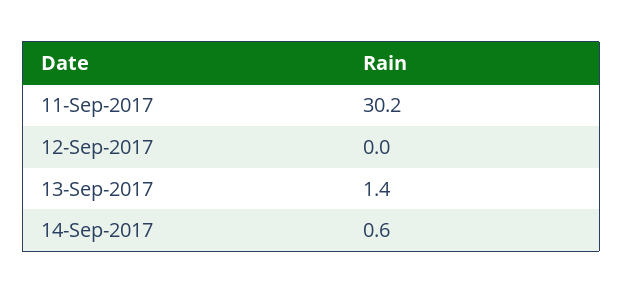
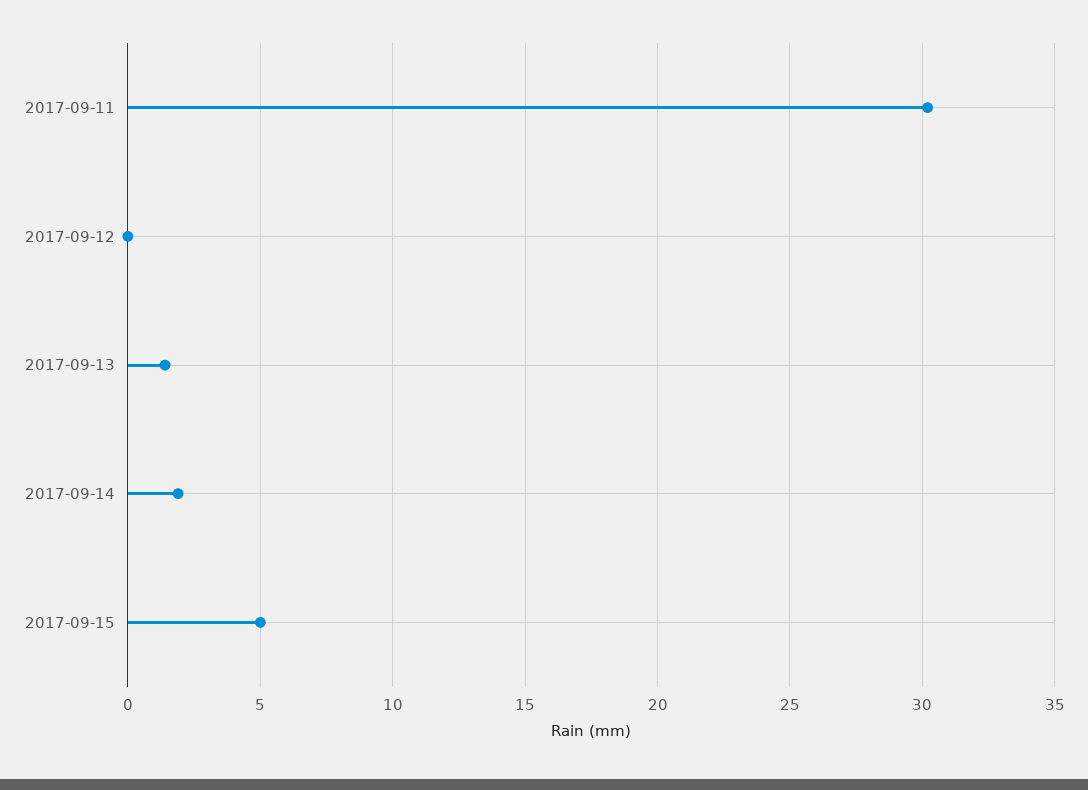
14-Sep-2017: 0.6 -> 2
2017-09-15: none -> 5

